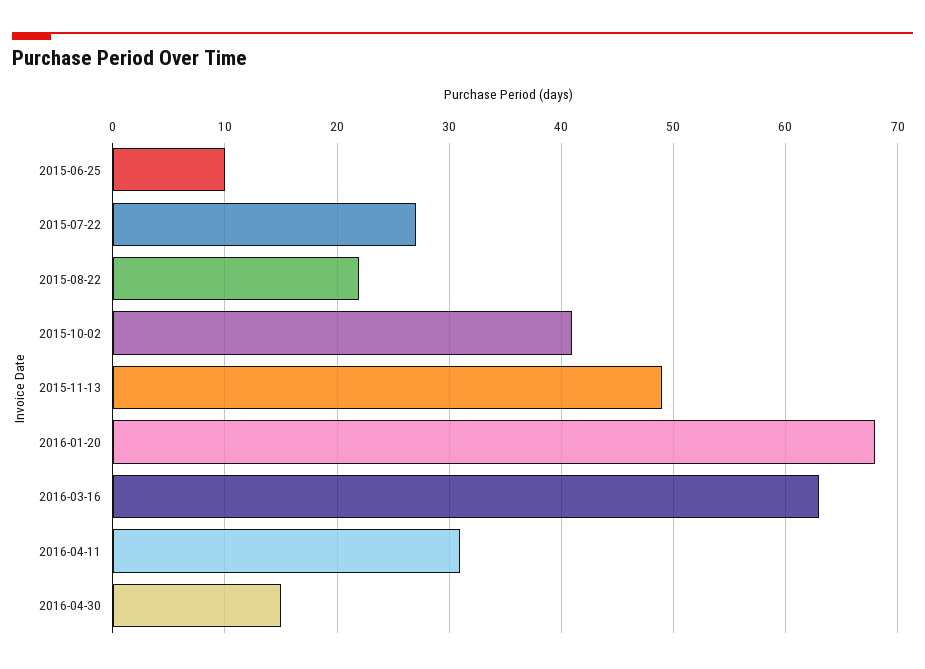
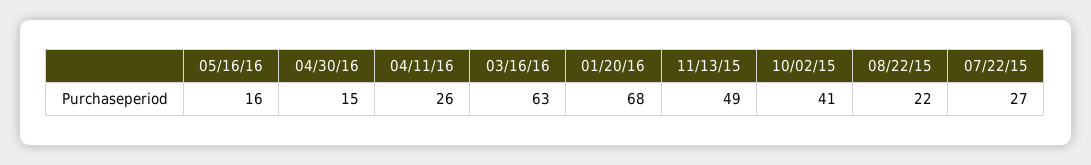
2015-06-25: 10 -> none
2016-04-11: 31 -> 26
05/16/16: none -> 16

